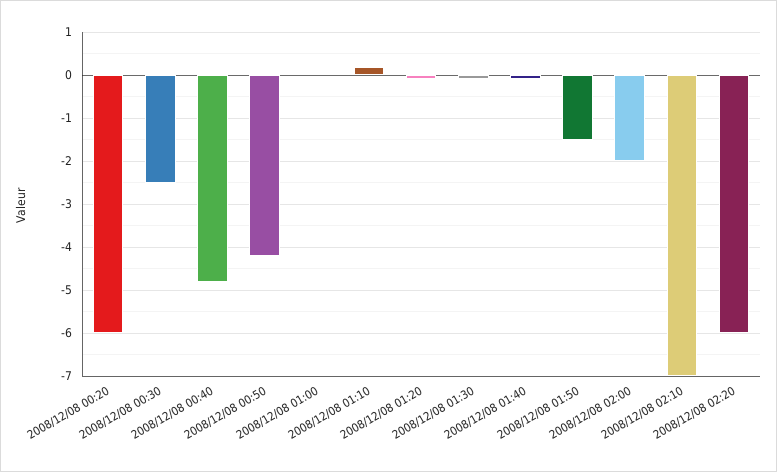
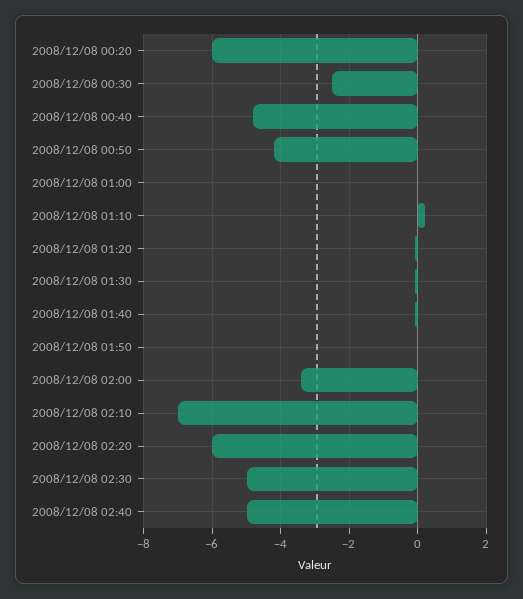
2008/12/08 01:50: -1.5 -> 0
2008/12/08 02:00: -2 -> -3.5
2008/12/08 02:30: none -> -5
2008/12/08 02:40: none -> -5

